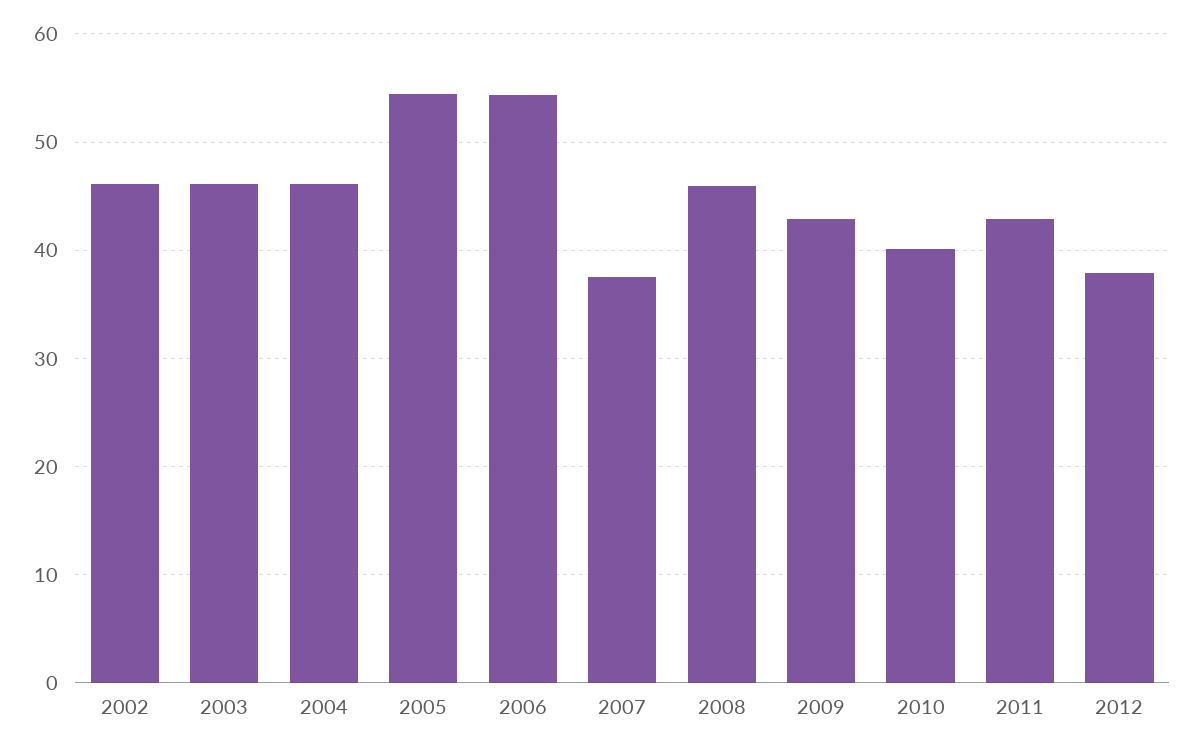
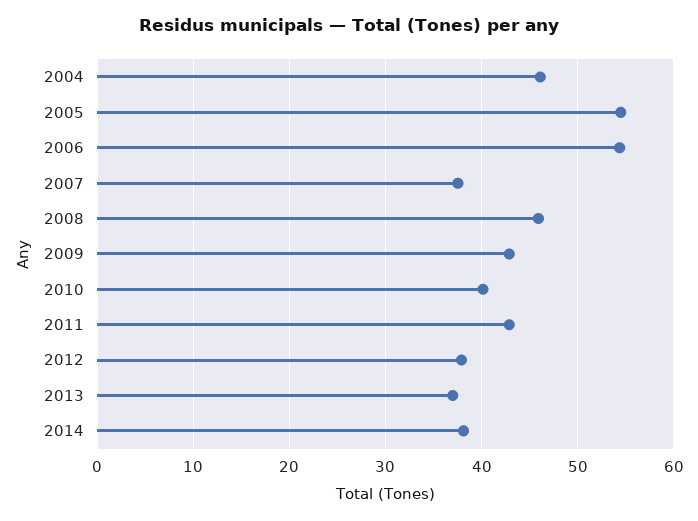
2002: 46 -> none
2003: 46 -> none
2013: none -> 37
2014: none -> 38

